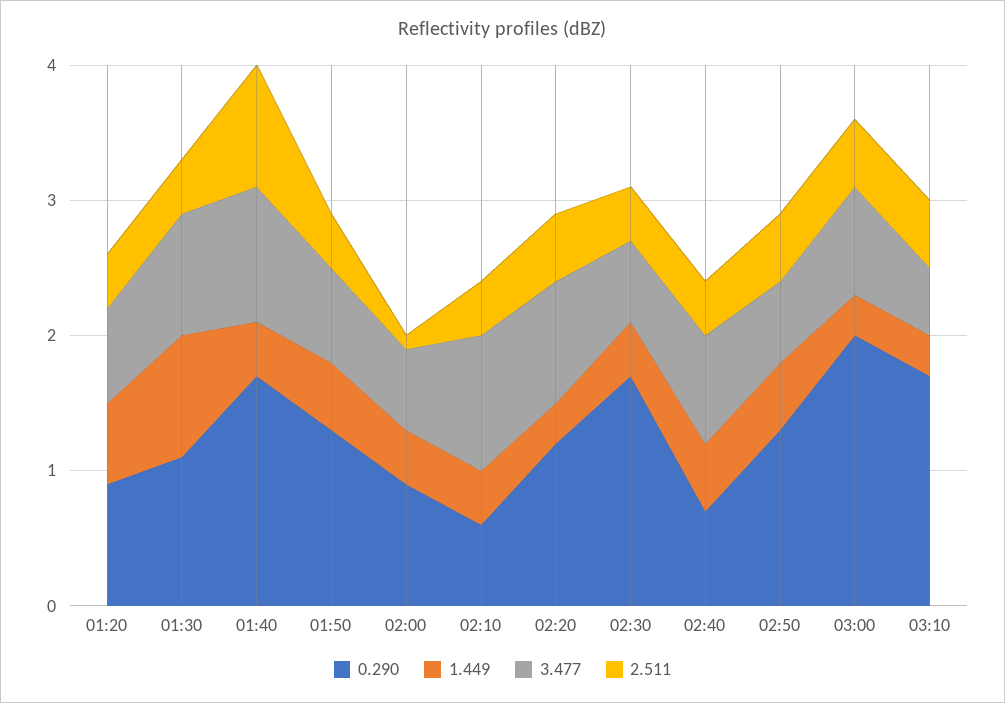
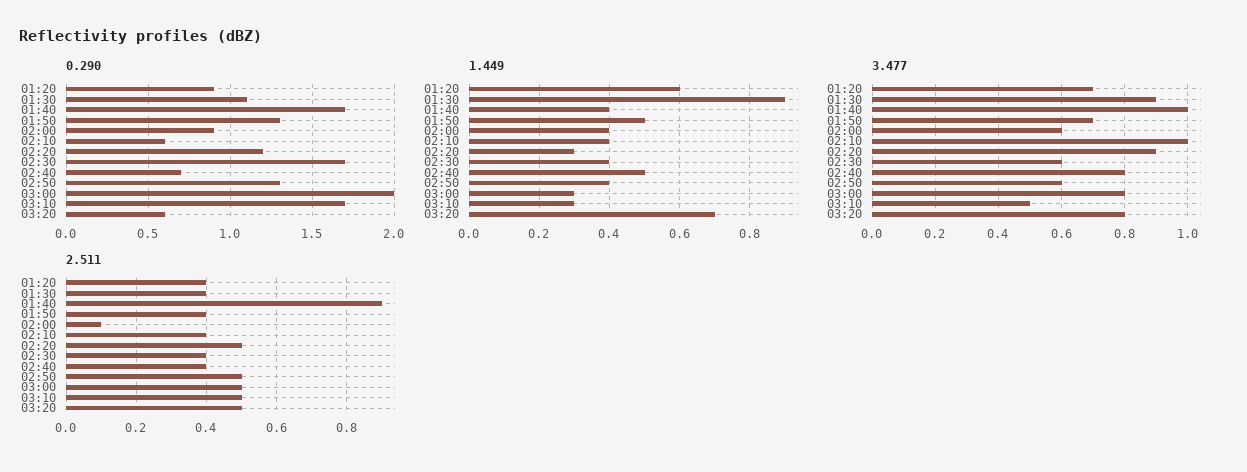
1.449, 02:50: 0.5 -> 0.4
0.290, 03:20: none -> 0.6
1.449, 03:20: none -> 0.7
3.477, 03:20: none -> 0.8
2.511, 03:20: none -> 0.5

